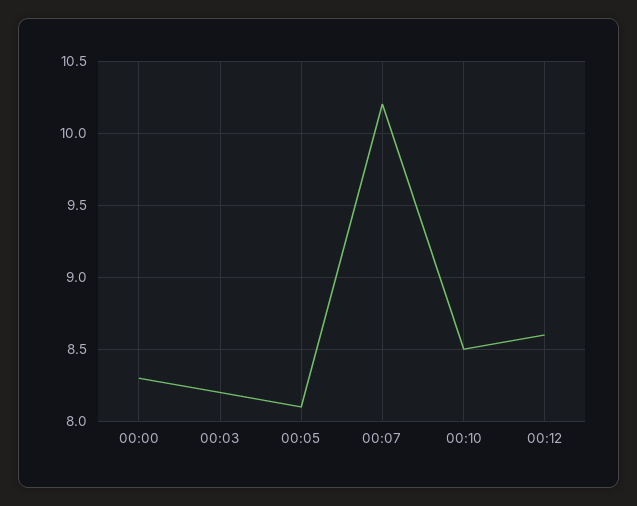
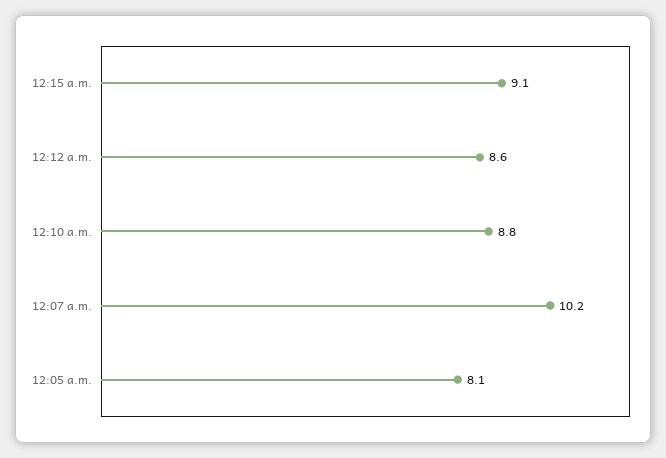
00:00: 8.3 -> none
00:03: 8.2 -> none
00:10: 8.5 -> 8.8
12:15 a.m.: none -> 9.1

